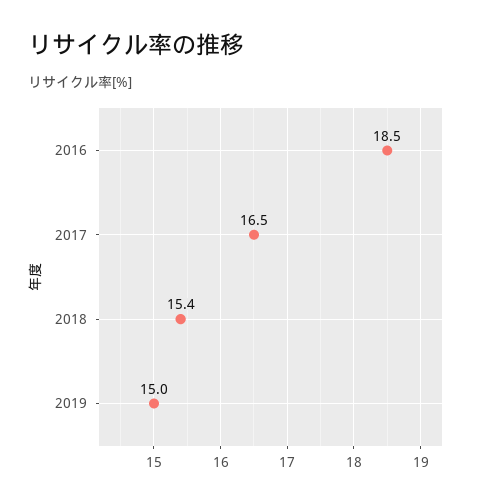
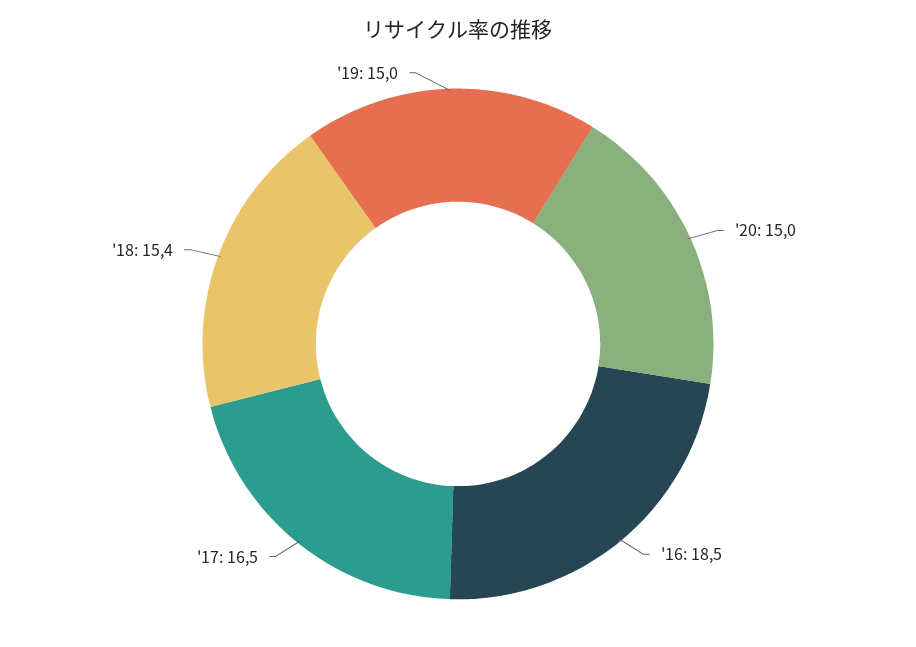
'20: none -> 15

